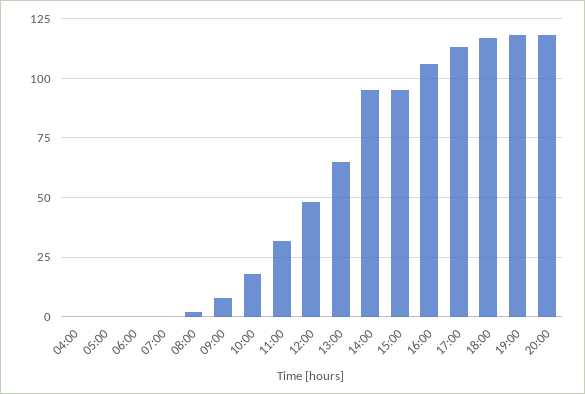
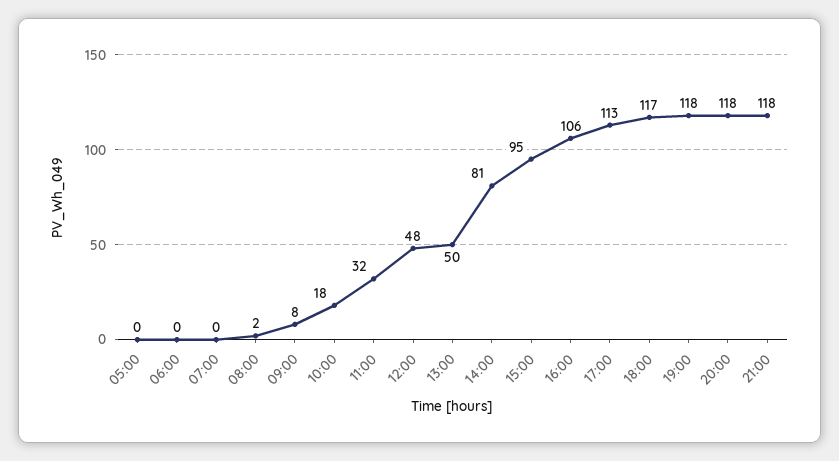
04:00: 0 -> none
13:00: 65 -> 50
14:00: 95 -> 81
21:00: none -> 118

